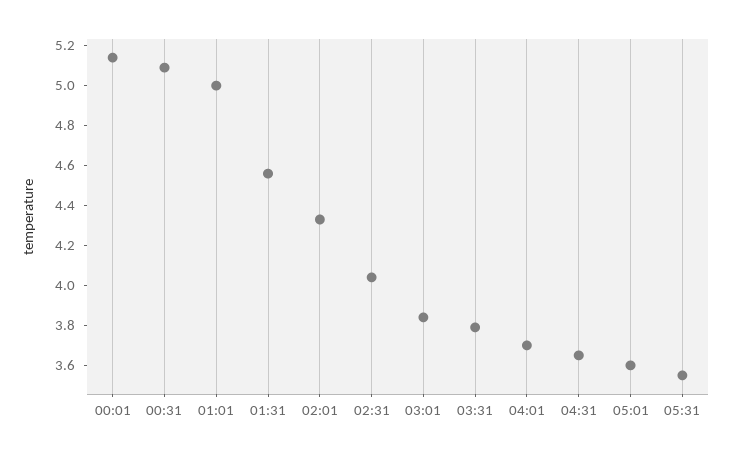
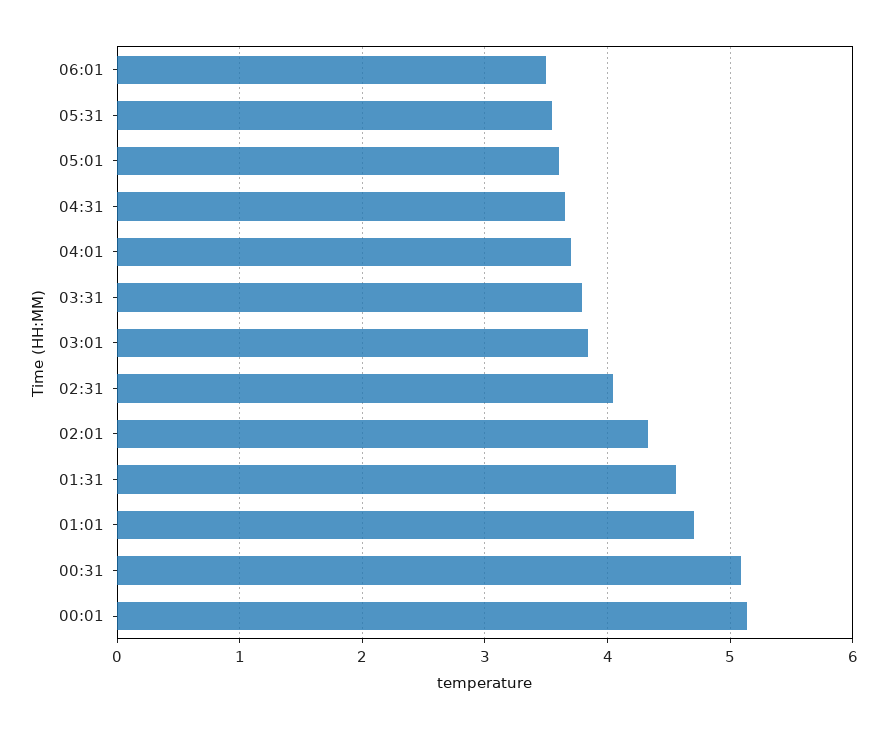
01:01: 5 -> 4.7
06:01: none -> 3.5

